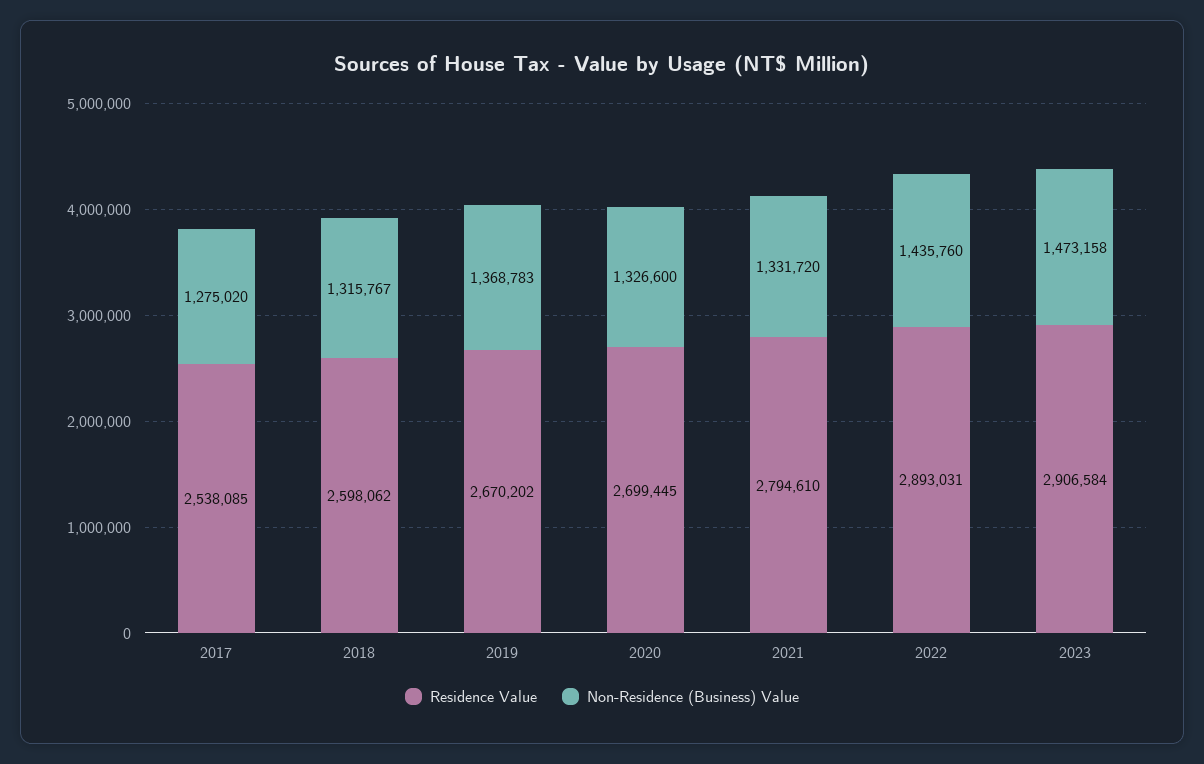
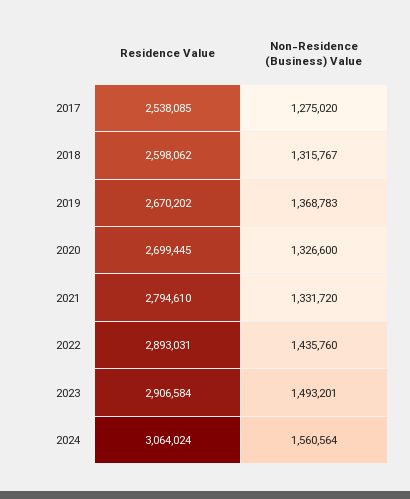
Non-Residence (Business) Value, 2023: 1473158 -> 1493201
Residence Value, 2024: none -> 3064024
Non-Residence (Business) Value, 2024: none -> 1560564

